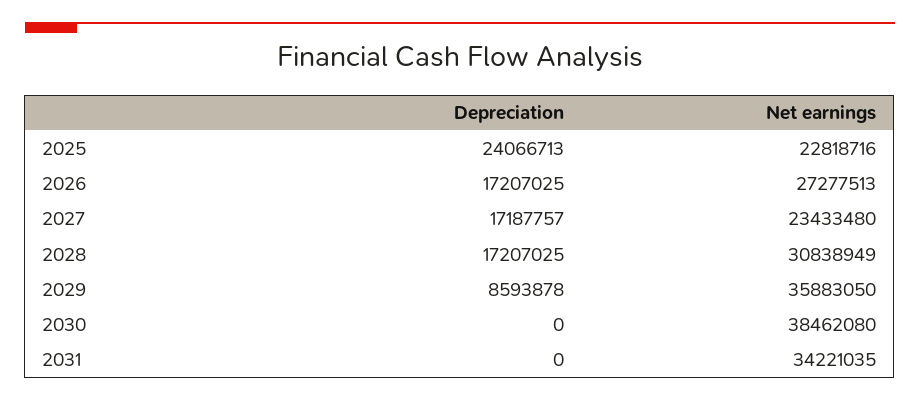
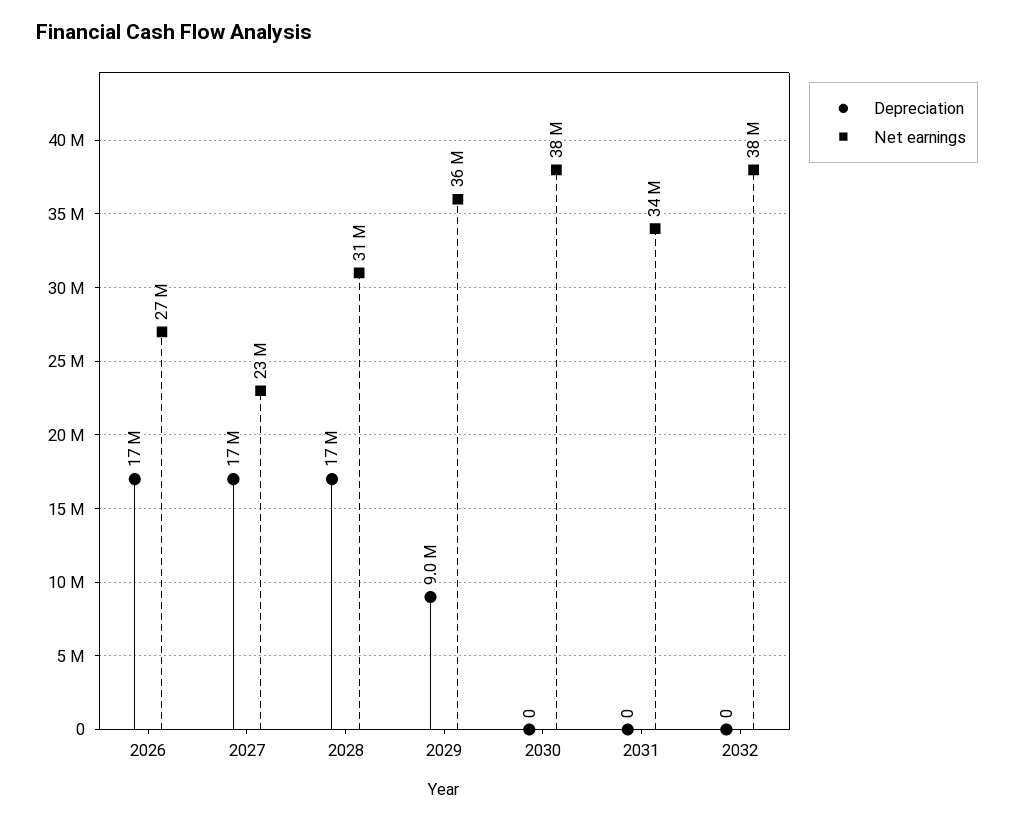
Depreciation, 2025: 24066713 -> none
Net earnings, 2025: 22818716 -> none
Depreciation, 2029: 8593878 -> 9000000
Depreciation, 2032: none -> 0
Net earnings, 2032: none -> 38000000

